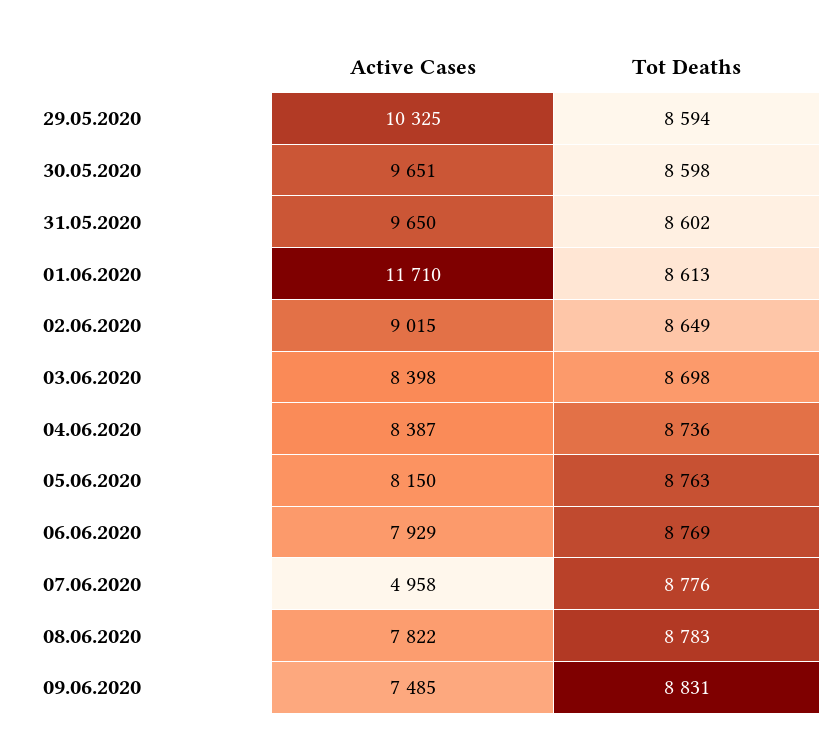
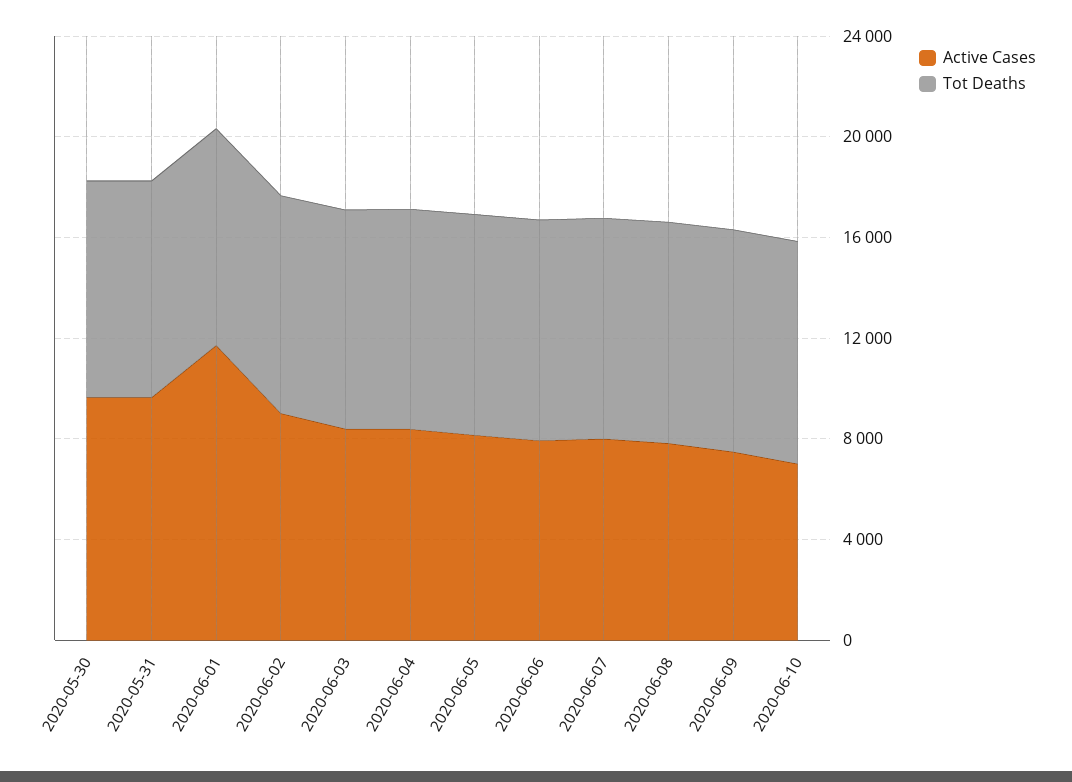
Active Cases, 29.05.2020: 10325 -> none
Tot Deaths, 29.05.2020: 8594 -> none
Active Cases, 07.06.2020: 4958 -> 8000
Active Cases, 2020-06-10: none -> 7000
Tot Deaths, 2020-06-10: none -> 9000

